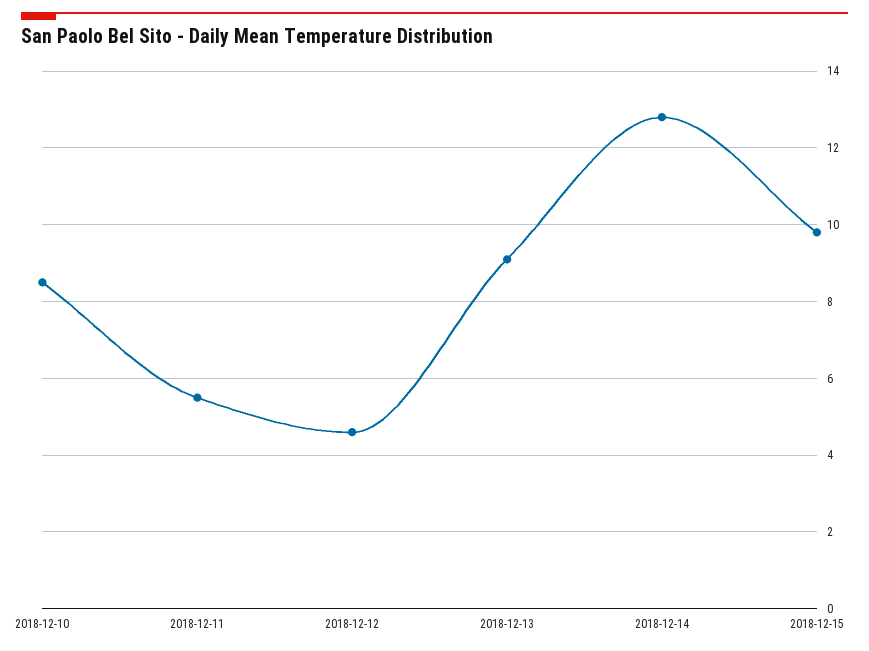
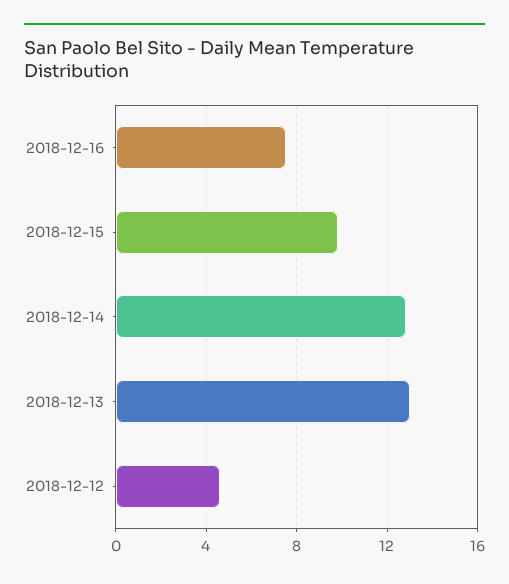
2018-12-10: 8.5 -> none
2018-12-11: 5.5 -> none
2018-12-13: 9 -> 13
2018-12-16: none -> 7.5

